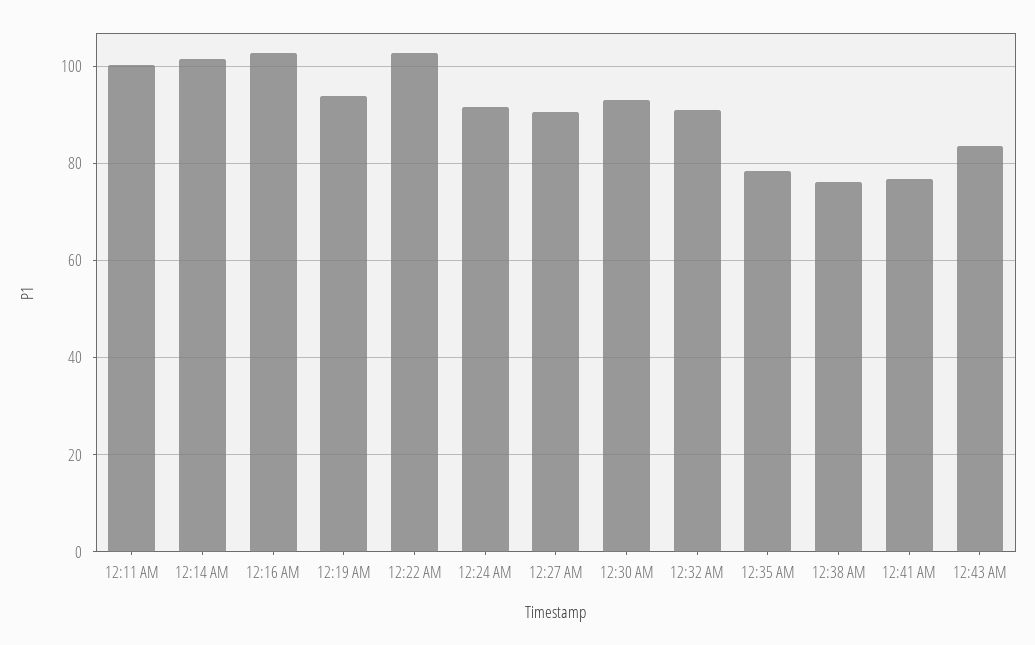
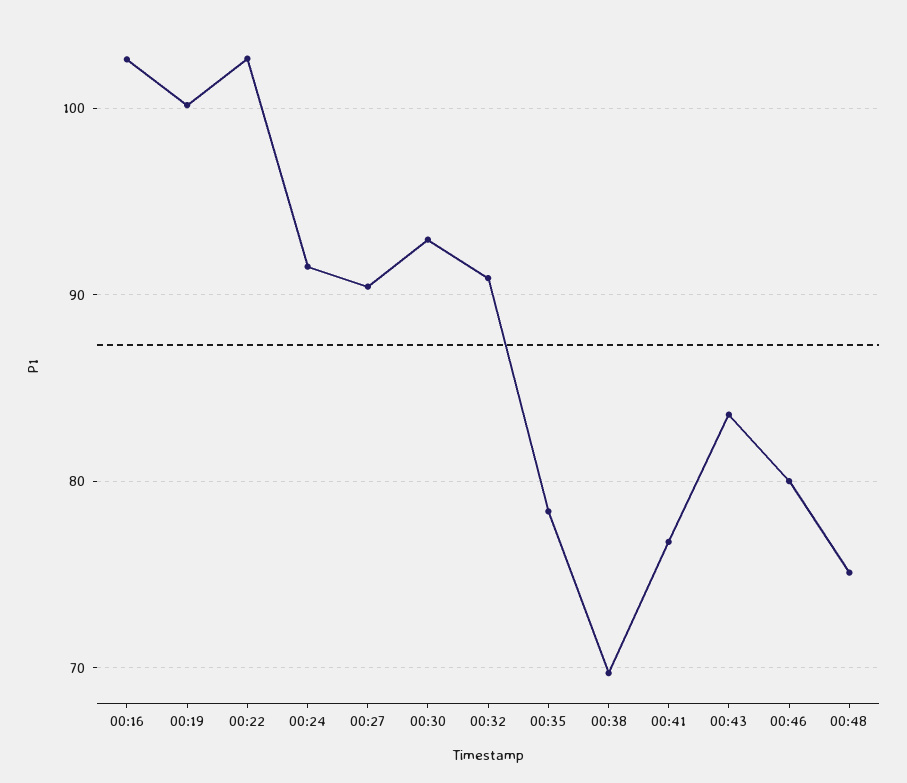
12:11 AM: 100 -> none
12:14 AM: 102 -> none
12:19 AM: 94 -> 100
12:38 AM: 76 -> 70
00:46: none -> 80
00:48: none -> 75

